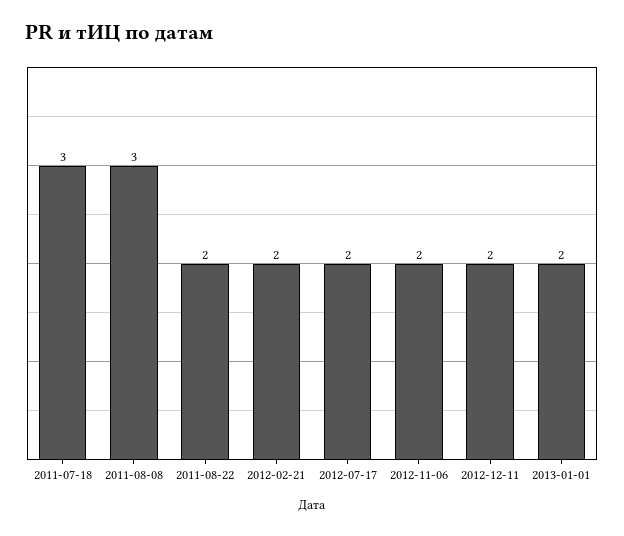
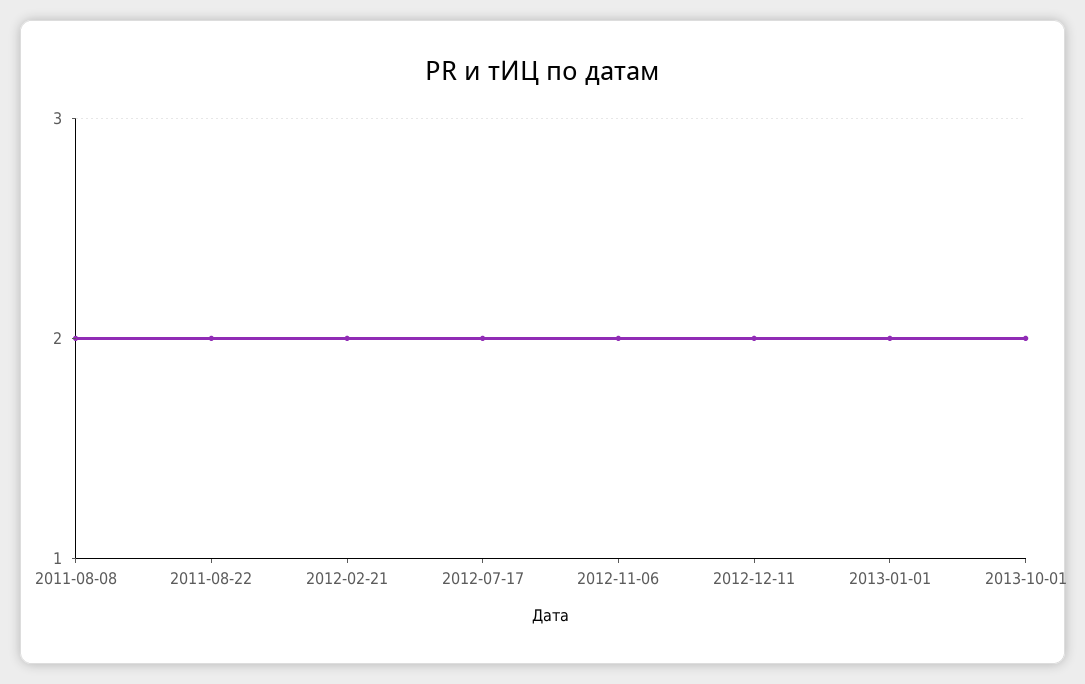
2011-07-18: 3 -> none
2011-08-08: 3 -> 2
2013-10-01: none -> 2

